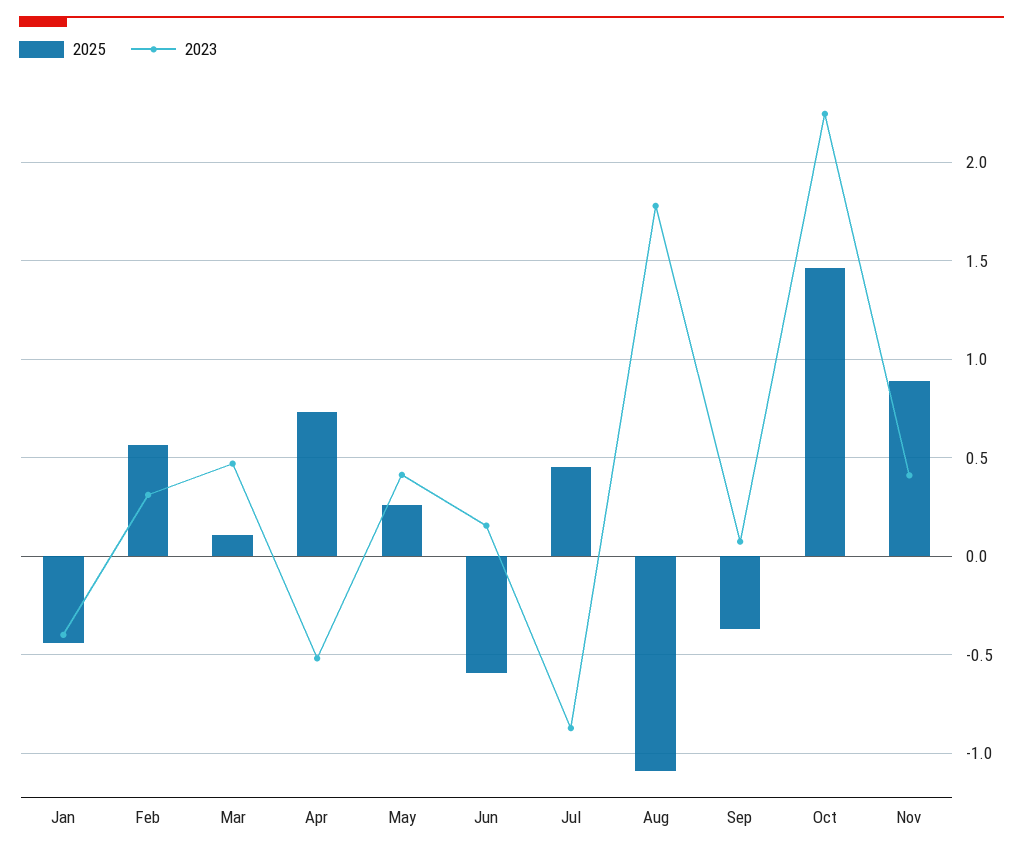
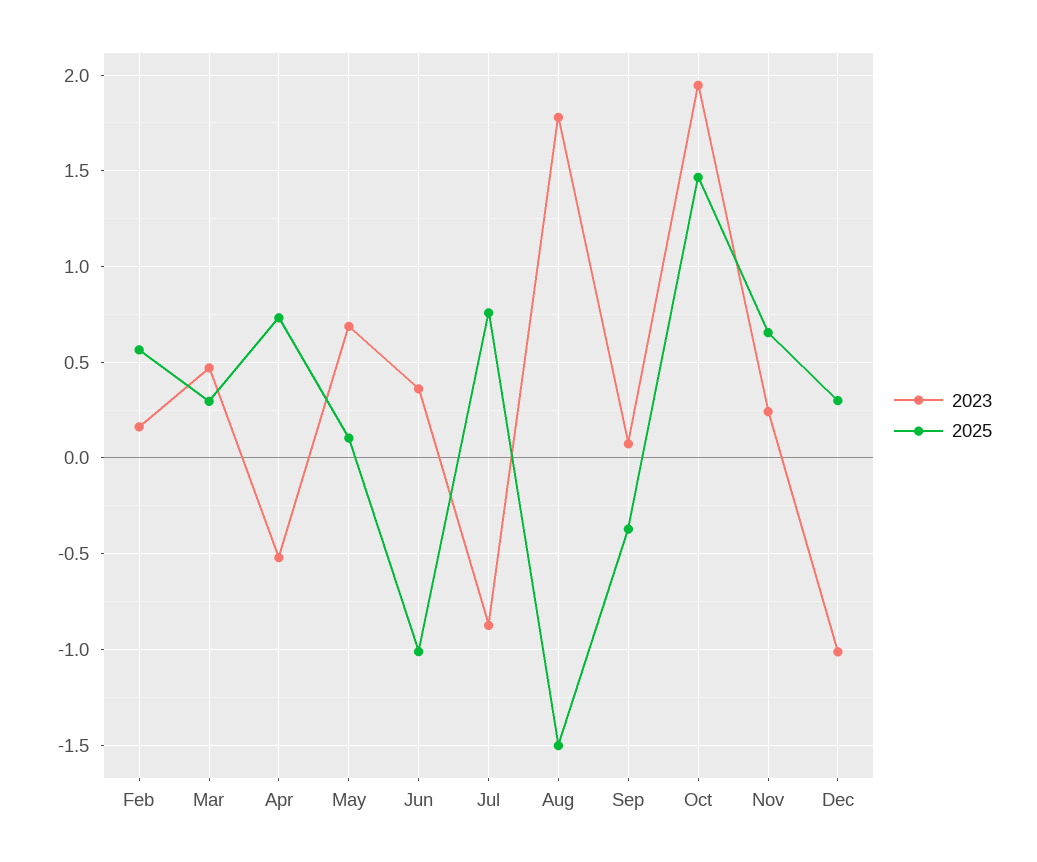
2025, Jan: -0.45 -> none
2023, Jan: -0.4 -> none
2023, Feb: 0.3 -> 0.15
2025, Mar: 0.1 -> 0.3
2025, May: 0.25 -> 0.1
2023, May: 0.4 -> 0.7
2025, Jun: -0.6 -> -1
2023, Jun: 0.15 -> 0.35
2025, Jul: 0.45 -> 0.75
2025, Aug: -1.1 -> -1.5
2023, Oct: 2.25 -> 1.95
2025, Nov: 0.9 -> 0.65
2023, Nov: 0.4 -> 0.25
2023, Dec: none -> -1
2025, Dec: none -> 0.3

